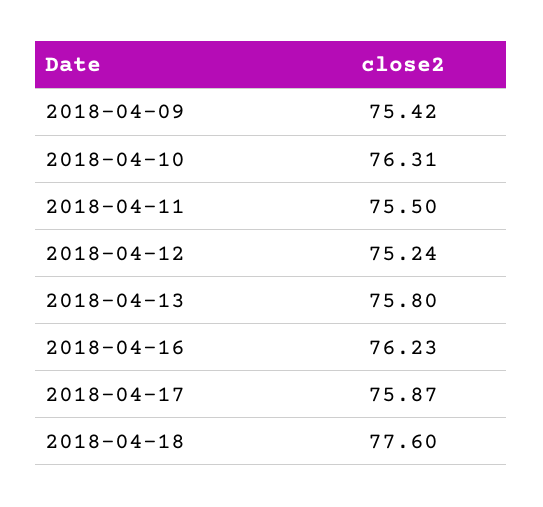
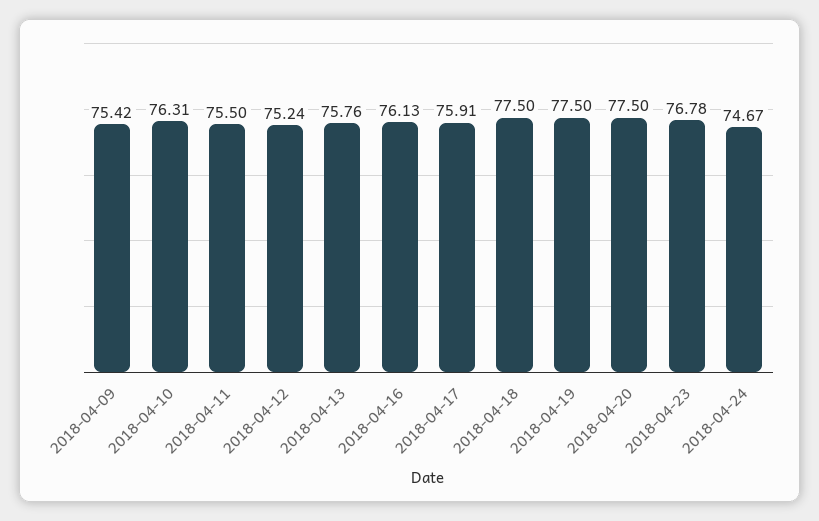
2018-04-13: 75.8 -> 75.76
2018-04-16: 76.23 -> 76.13
2018-04-17: 75.87 -> 75.91
2018-04-18: 77.6 -> 77.5
2018-04-19: none -> 77.5
2018-04-20: none -> 77.5
2018-04-23: none -> 76.78
2018-04-24: none -> 74.67

